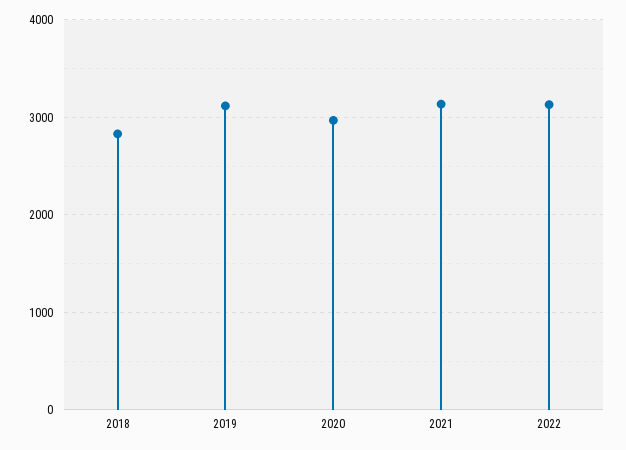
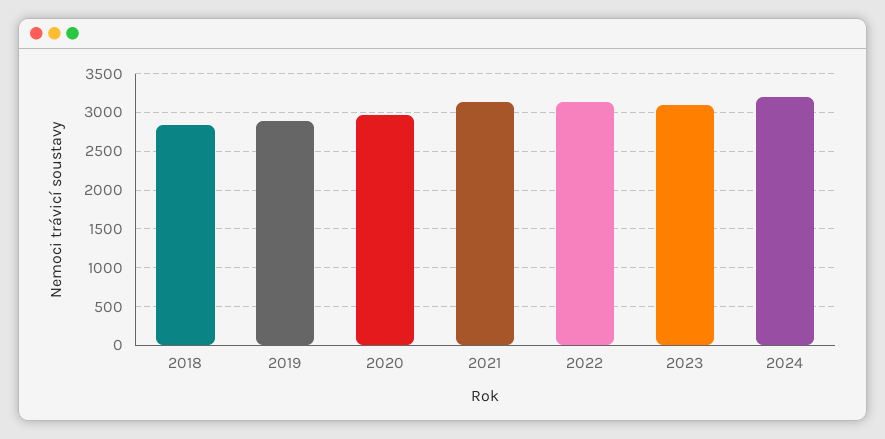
2019: 3100 -> 2900
2023: none -> 3100
2024: none -> 3200

